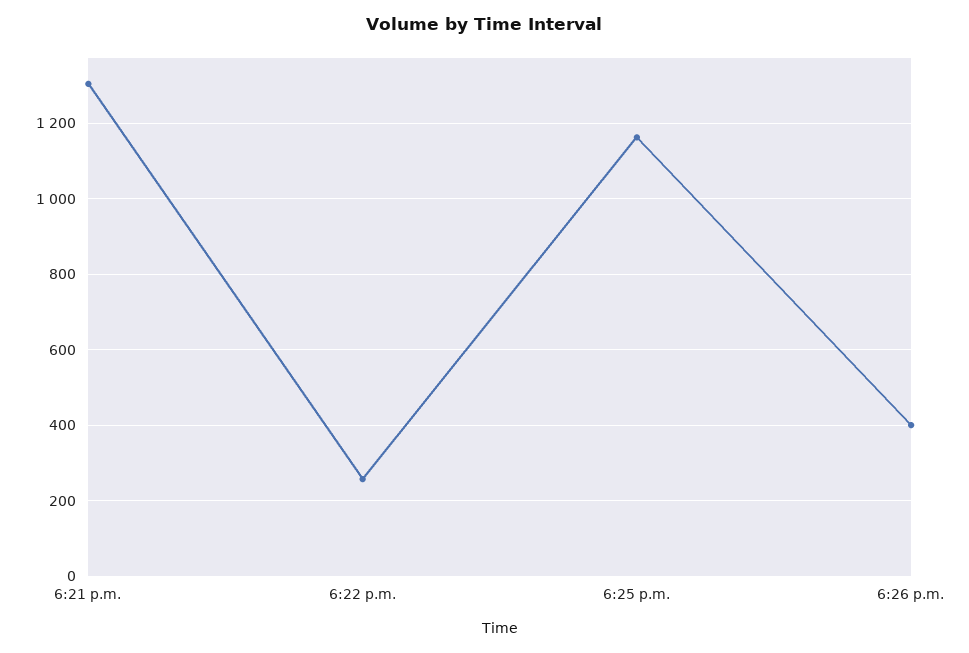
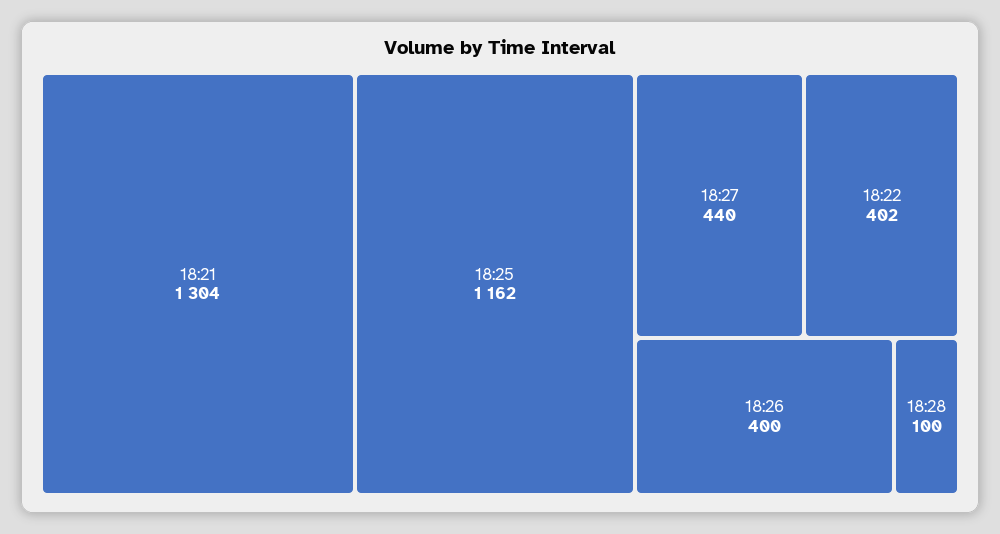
6:22 p.m.: 260 -> 402
18:27: none -> 440
18:28: none -> 100

